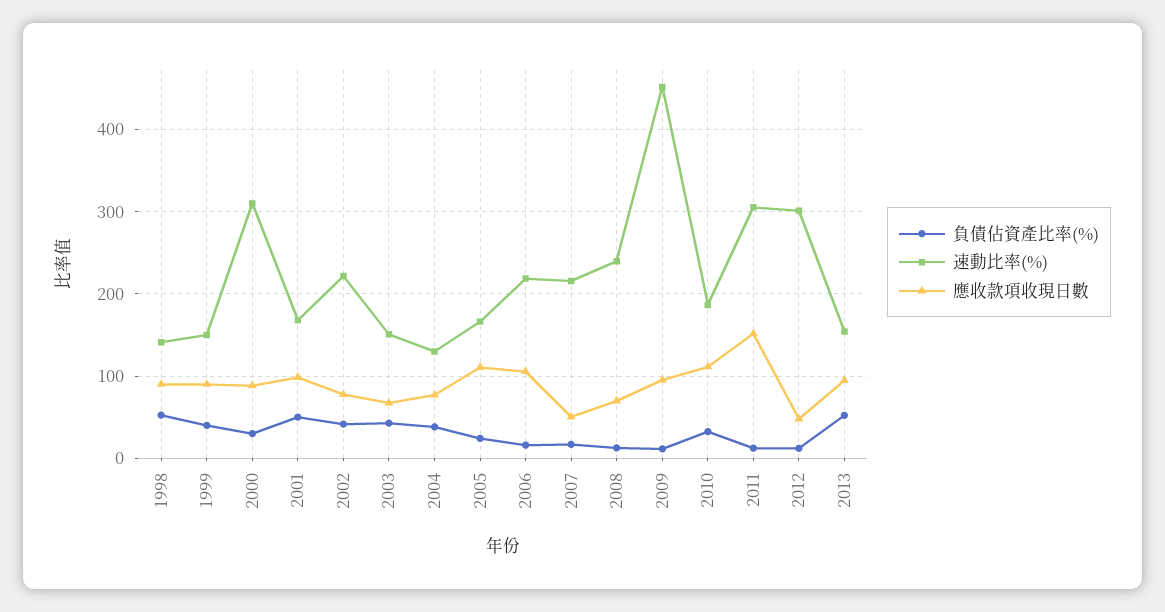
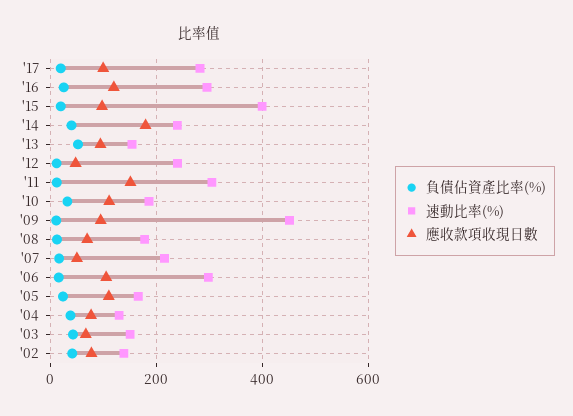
負債佔資產比率(%), 1998: 50 -> none
速動比率(%), 1998: 140 -> none
應收款項收現日數, 1998: 90 -> none
負債佔資產比率(%), 1999: 40 -> none
速動比率(%), 1999: 150 -> none
應收款項收現日數, 1999: 90 -> none
負債佔資產比率(%), 2000: 30 -> none
速動比率(%), 2000: 310 -> none
應收款項收現日數, 2000: 90 -> none
負債佔資產比率(%), 2001: 50 -> none
速動比率(%), 2001: 170 -> none
應收款項收現日數, 2001: 100 -> none
速動比率(%), 2002: 220 -> 140
速動比率(%), 2006: 220 -> 300
速動比率(%), 2008: 240 -> 180
速動比率(%), 2012: 300 -> 240
負債佔資產比率(%), '17: none -> 20
速動比率(%), '17: none -> 280
應收款項收現日數, '17: none -> 100
負債佔資產比率(%), '16: none -> 20
速動比率(%), '16: none -> 300
應收款項收現日數, '16: none -> 120
負債佔資產比率(%), '15: none -> 20
速動比率(%), '15: none -> 400
應收款項收現日數, '15: none -> 100
負債佔資產比率(%), '14: none -> 40
速動比率(%), '14: none -> 240
應收款項收現日數, '14: none -> 180

